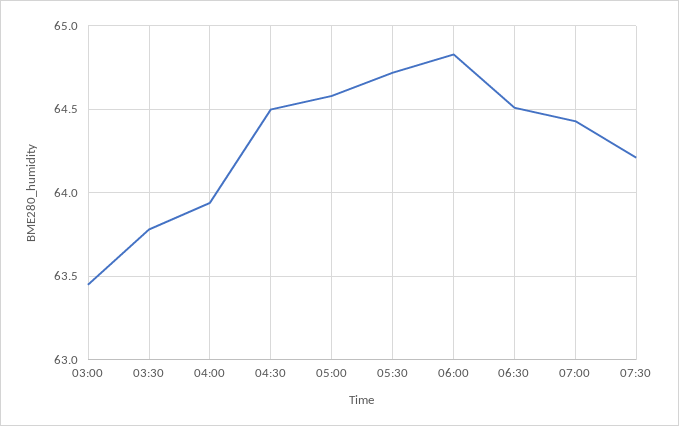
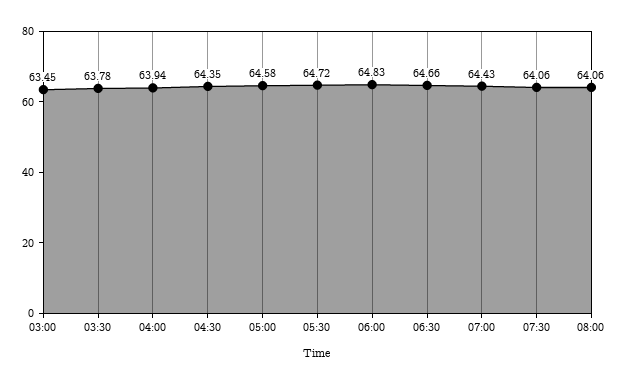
04:30: 64.5 -> 64.35
06:30: 64.5 -> 64.66
07:30: 64.2 -> 64.06
08:00: none -> 64.06

